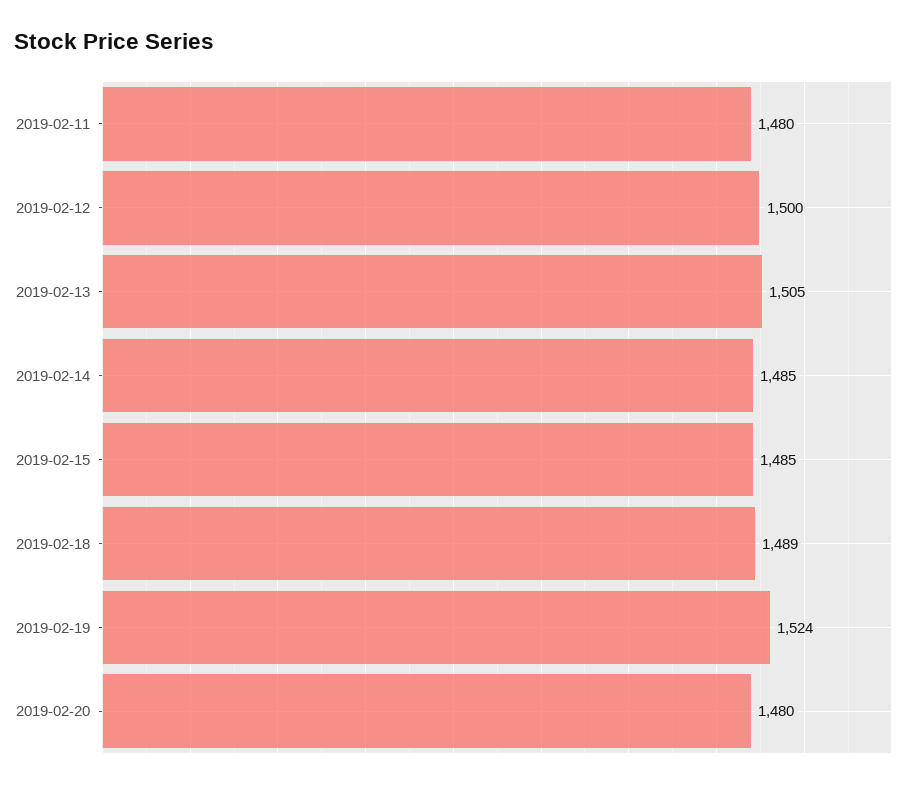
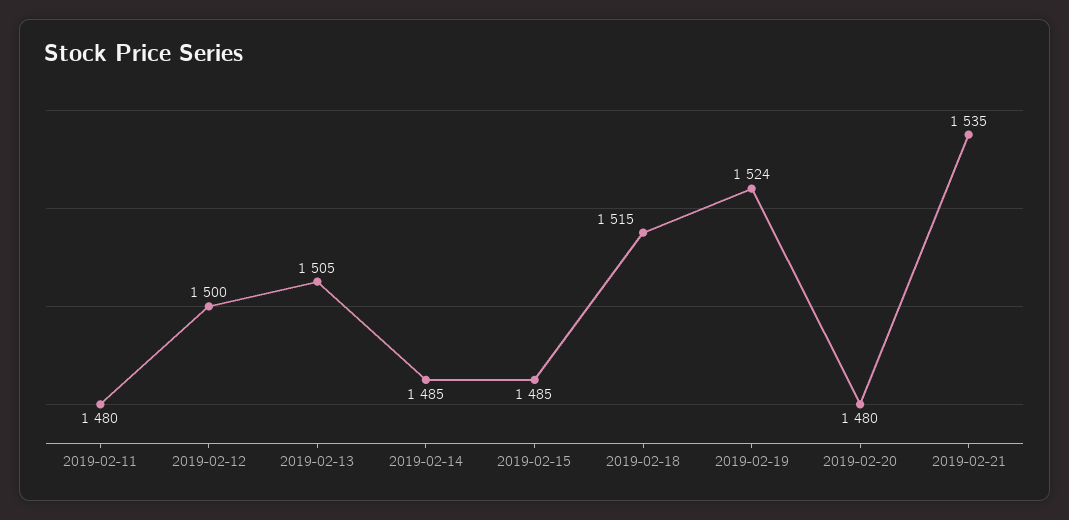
2019-02-18: 1489 -> 1515
2019-02-21: none -> 1535

